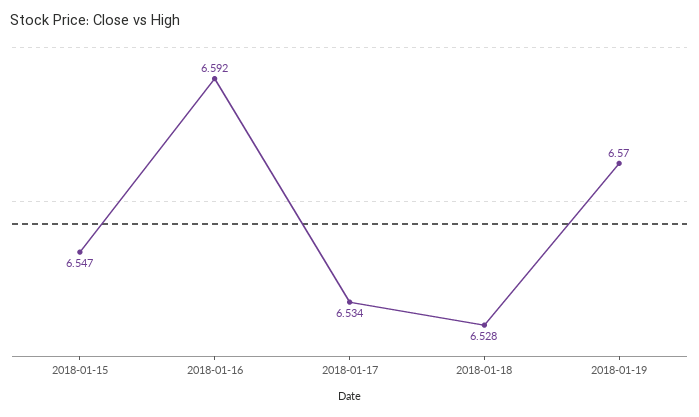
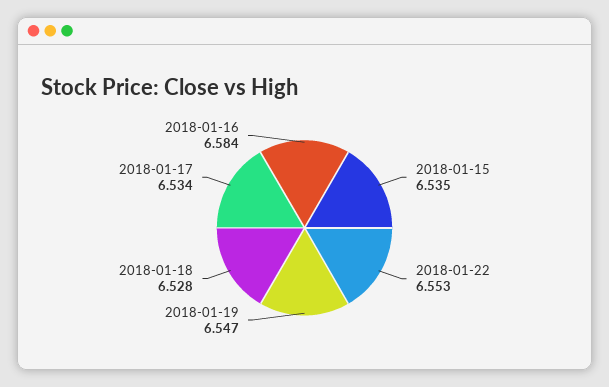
2018-01-15: 6.547 -> 6.535
2018-01-16: 6.592 -> 6.584
2018-01-19: 6.57 -> 6.547
2018-01-22: none -> 6.553

